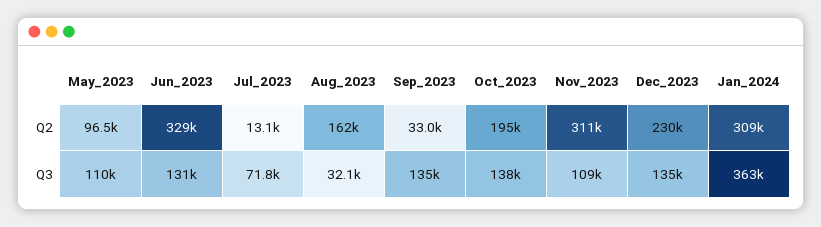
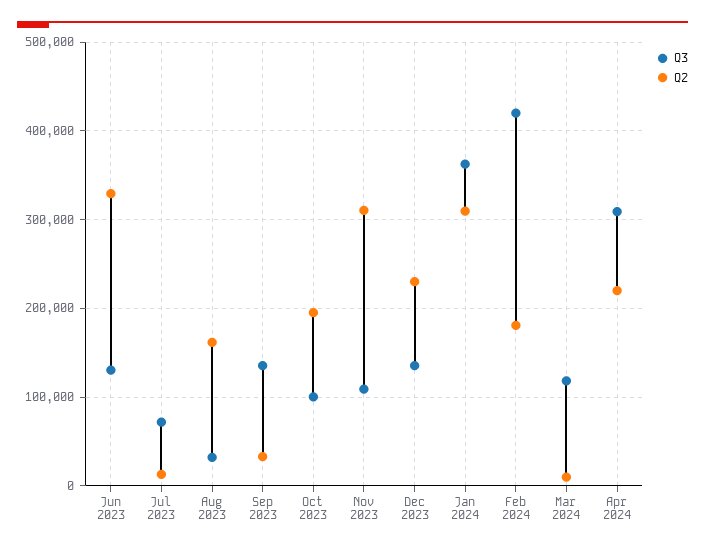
Q2, May_2023: 96500 -> none
Q3, May_2023: 110000 -> none
Q3, Oct_2023: 138000 -> 100000
Q3, Feb 2024: none -> 420000
Q2, Feb 2024: none -> 180000
Q3, Mar 2024: none -> 120000
Q2, Mar 2024: none -> 10000
Q3, Apr 2024: none -> 310000
Q2, Apr 2024: none -> 220000

